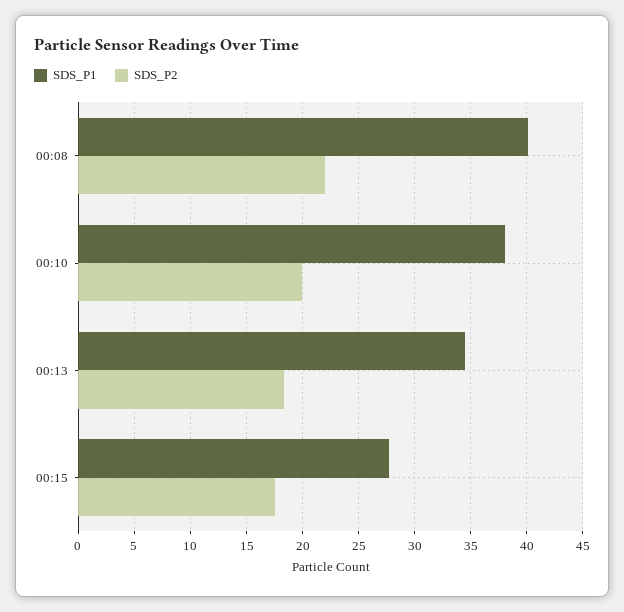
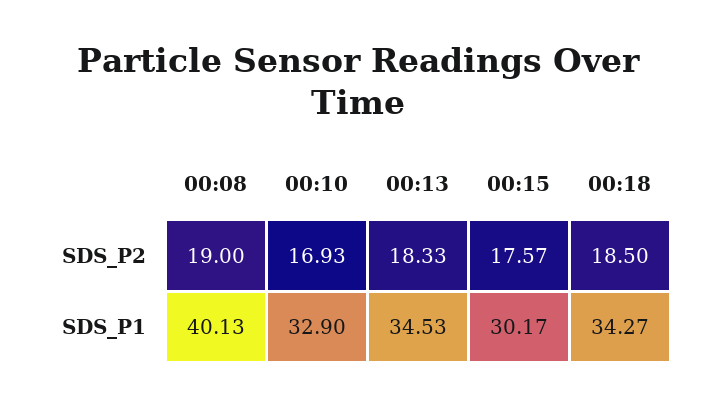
SDS_P2, 00:08: 22 -> 19
SDS_P1, 00:10: 38 -> 32.9
SDS_P2, 00:10: 20 -> 16.93
SDS_P1, 00:15: 28 -> 30.17
SDS_P2, 00:18: none -> 18.5
SDS_P1, 00:18: none -> 34.27

